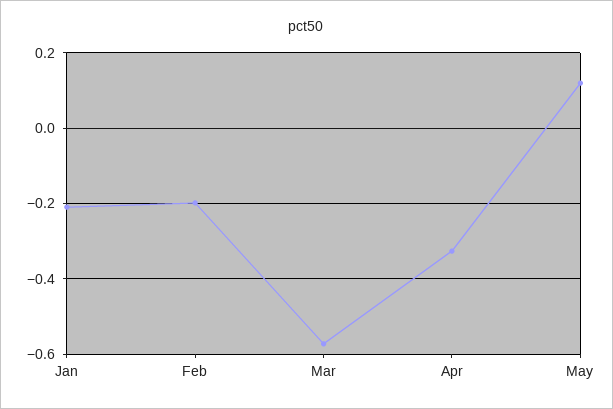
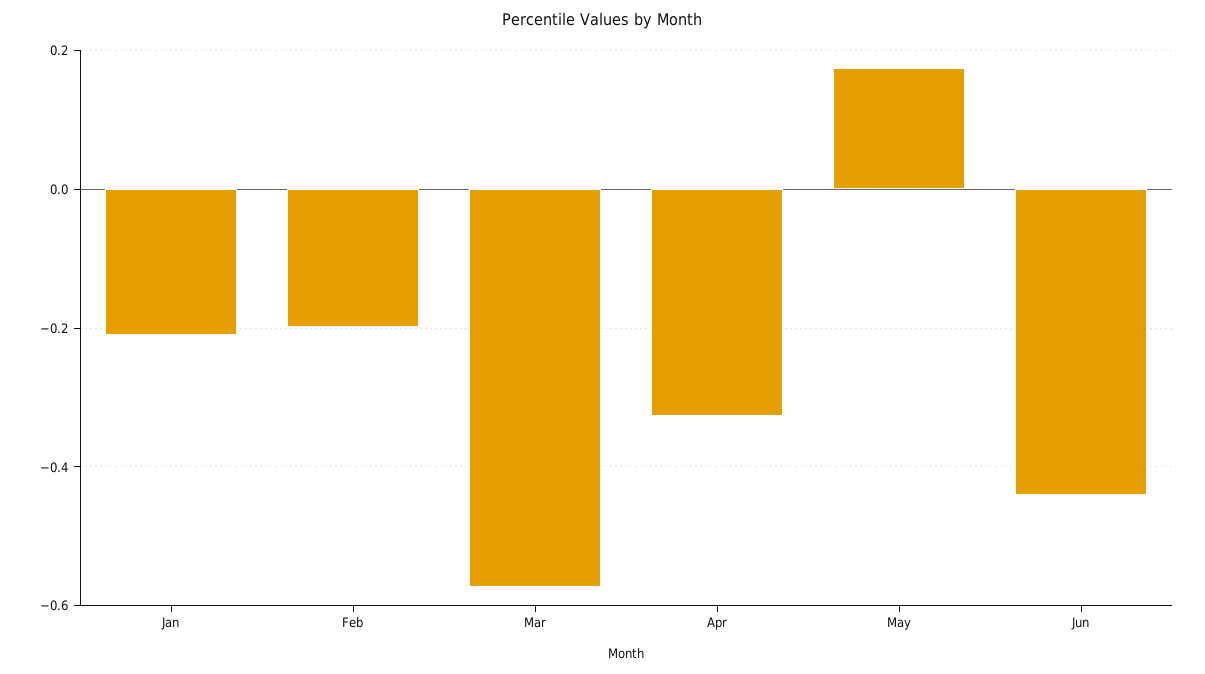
May: 0.12 -> 0.18
Jun: none -> -0.44

